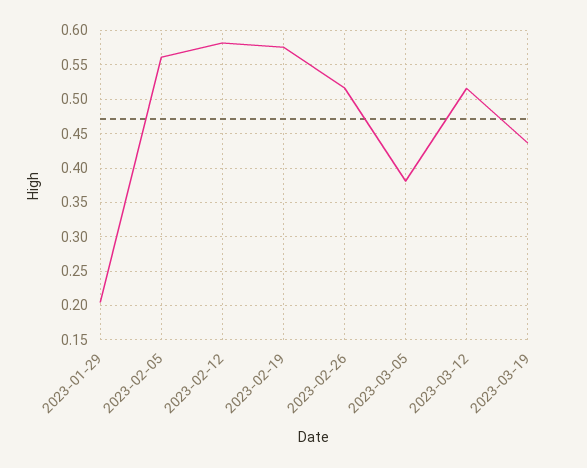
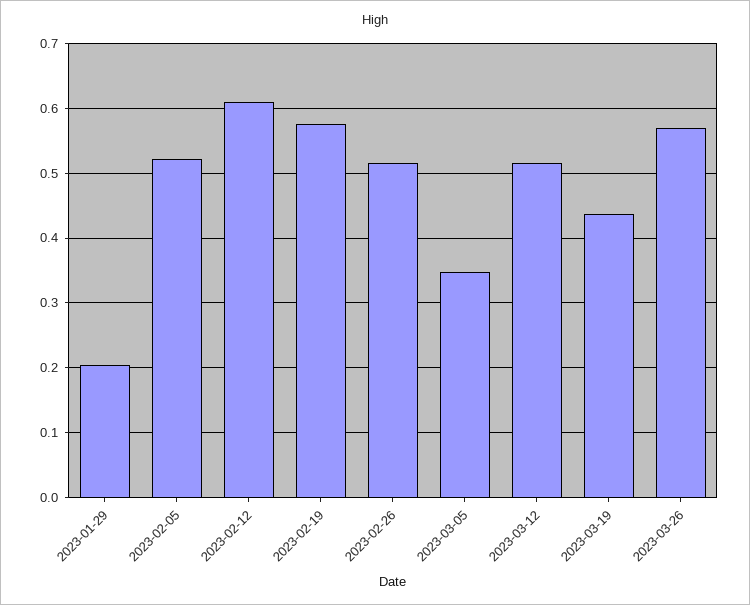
2023-02-05: 0.56 -> 0.52
2023-02-12: 0.58 -> 0.61
2023-03-05: 0.38 -> 0.35
2023-03-26: none -> 0.57

